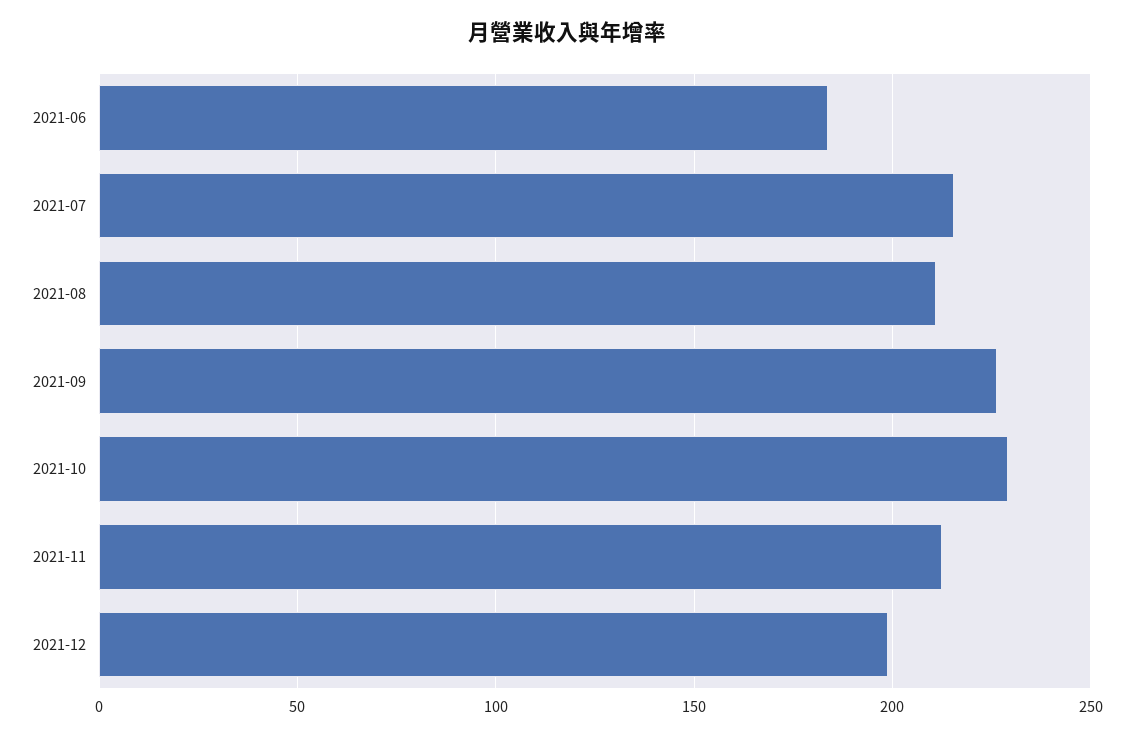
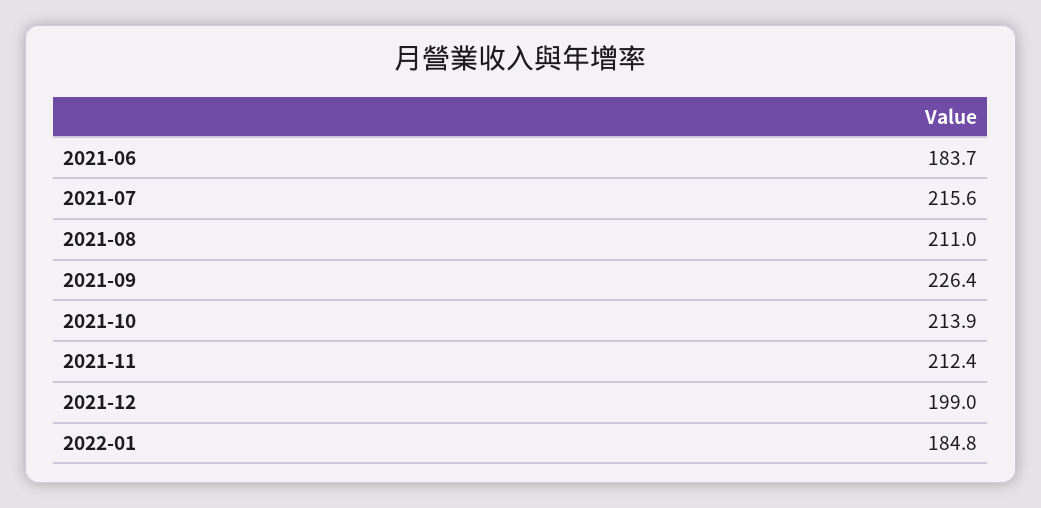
2021-10: 230 -> 213.9
2022-01: none -> 184.8

